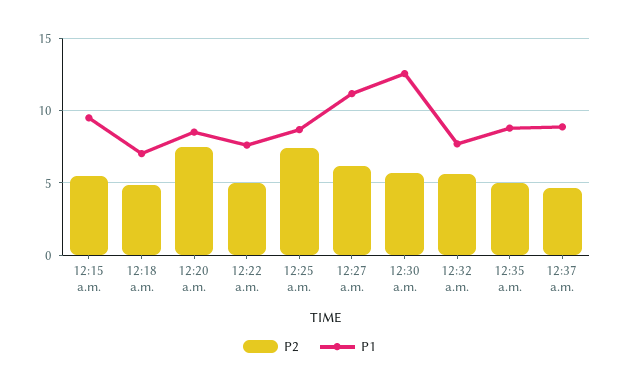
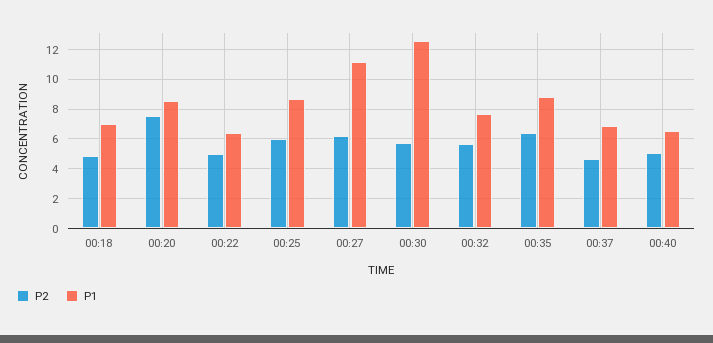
P2, 12:15 a.m.: 5.5 -> none
P1, 12:15 a.m.: 9.5 -> none
P1, 12:22 a.m.: 7.5 -> 6.5
P2, 12:25 a.m.: 7.5 -> 6
P2, 12:35 a.m.: 5 -> 6.5
P1, 12:37 a.m.: 9 -> 7
P2, 00:40: none -> 5
P1, 00:40: none -> 6.5

